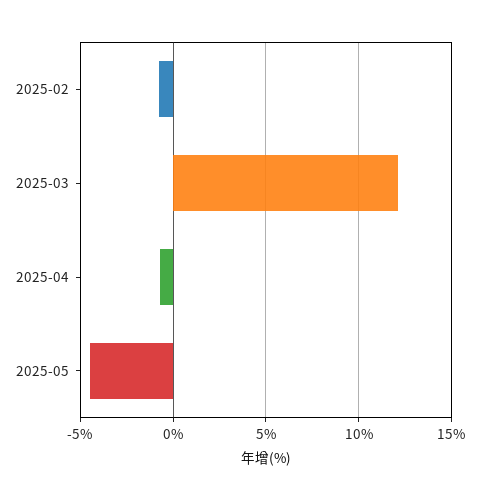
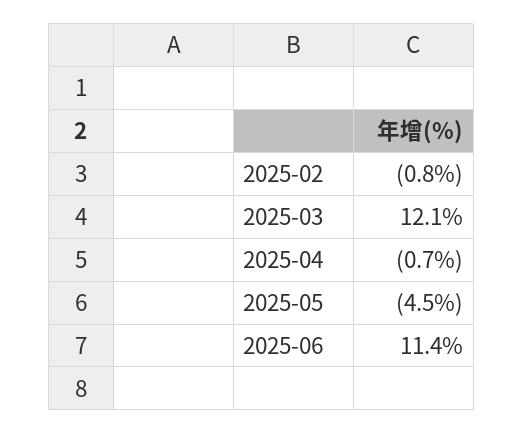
2025-06: none -> 11.4

